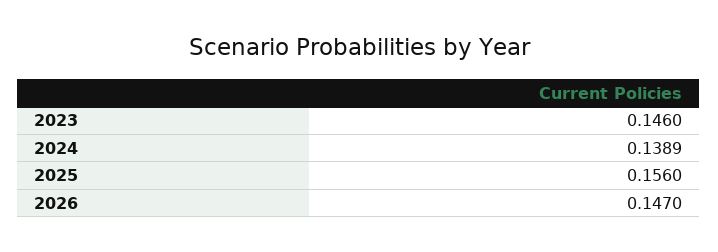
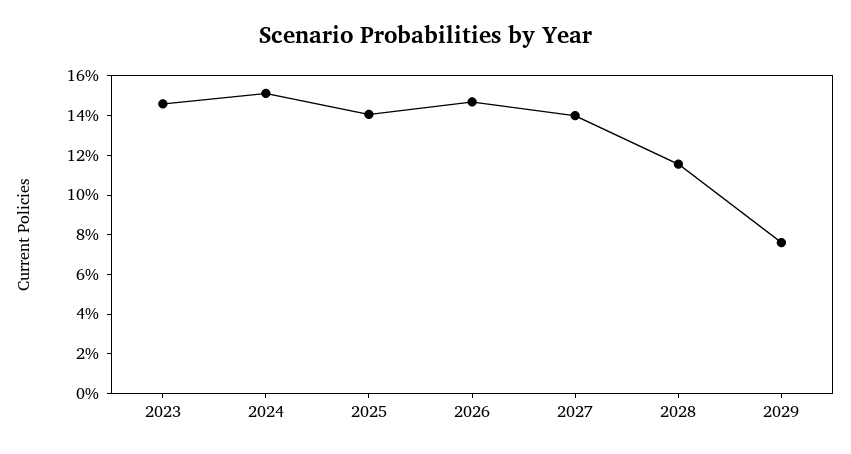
2024: 0.1389 -> 0.15
2025: 0.156 -> 0.14
2027: none -> 0.14
2028: none -> 0.115
2029: none -> 0.075

